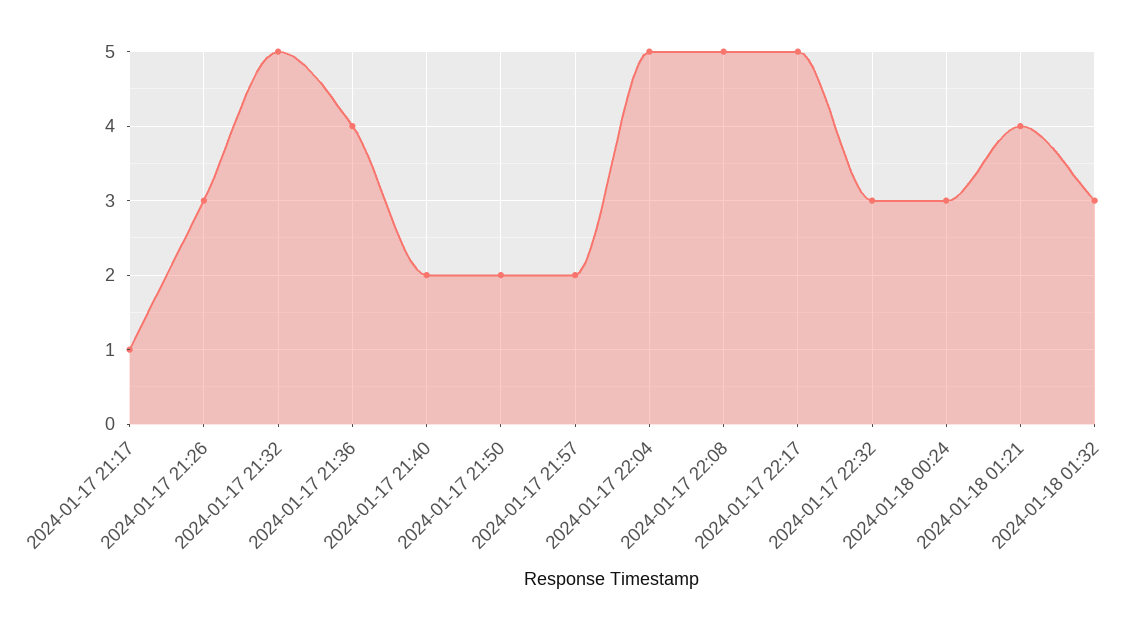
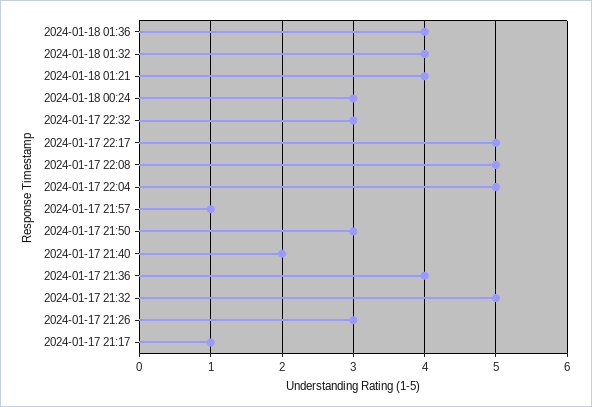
2024-01-17 21:50: 2 -> 3
2024-01-17 21:57: 2 -> 1
2024-01-18 01:32: 3 -> 4
2024-01-18 01:36: none -> 4

